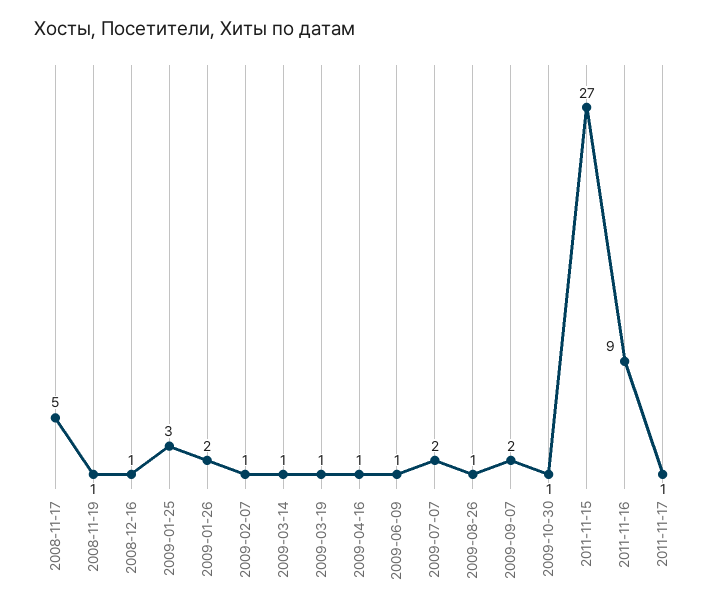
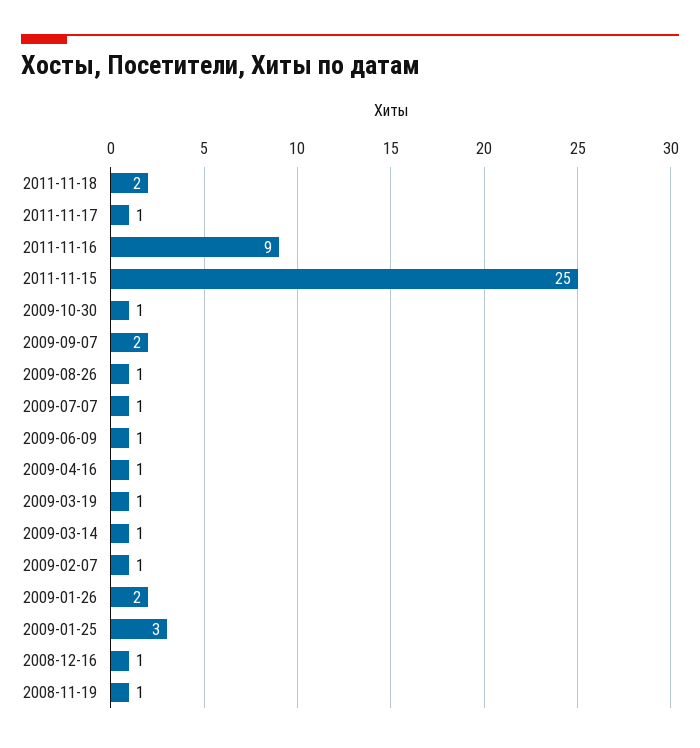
2008-11-17: 5 -> none
2009-07-07: 2 -> 1
2011-11-15: 27 -> 25
2011-11-18: none -> 2

